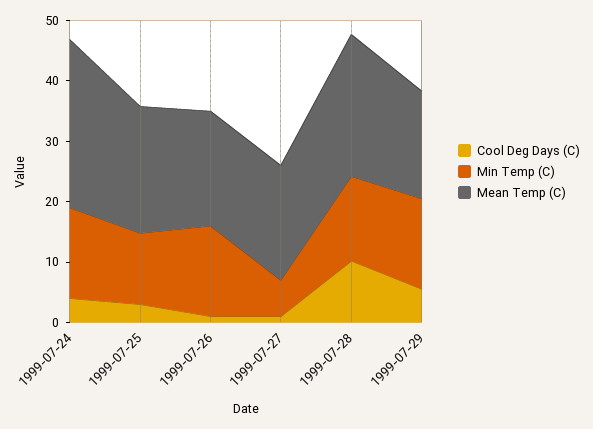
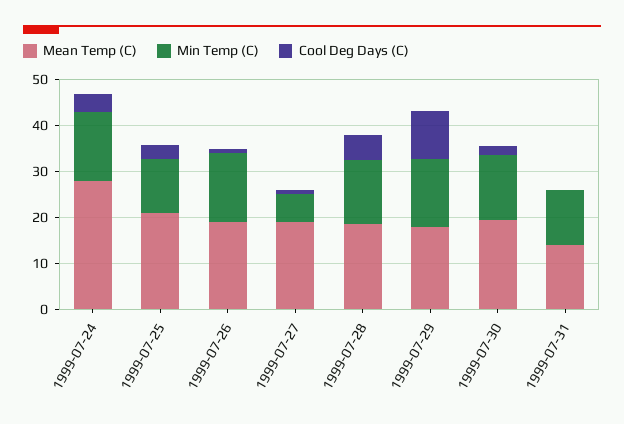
Cool Deg Days (C), 1999-07-28: 10 -> 6
Mean Temp (C), 1999-07-28: 24 -> 18
Cool Deg Days (C), 1999-07-29: 6 -> 10
Mean Temp (C), 1999-07-30: none -> 20
Min Temp (C), 1999-07-30: none -> 14
Cool Deg Days (C), 1999-07-30: none -> 2
Mean Temp (C), 1999-07-31: none -> 14
Min Temp (C), 1999-07-31: none -> 12
Cool Deg Days (C), 1999-07-31: none -> 0

